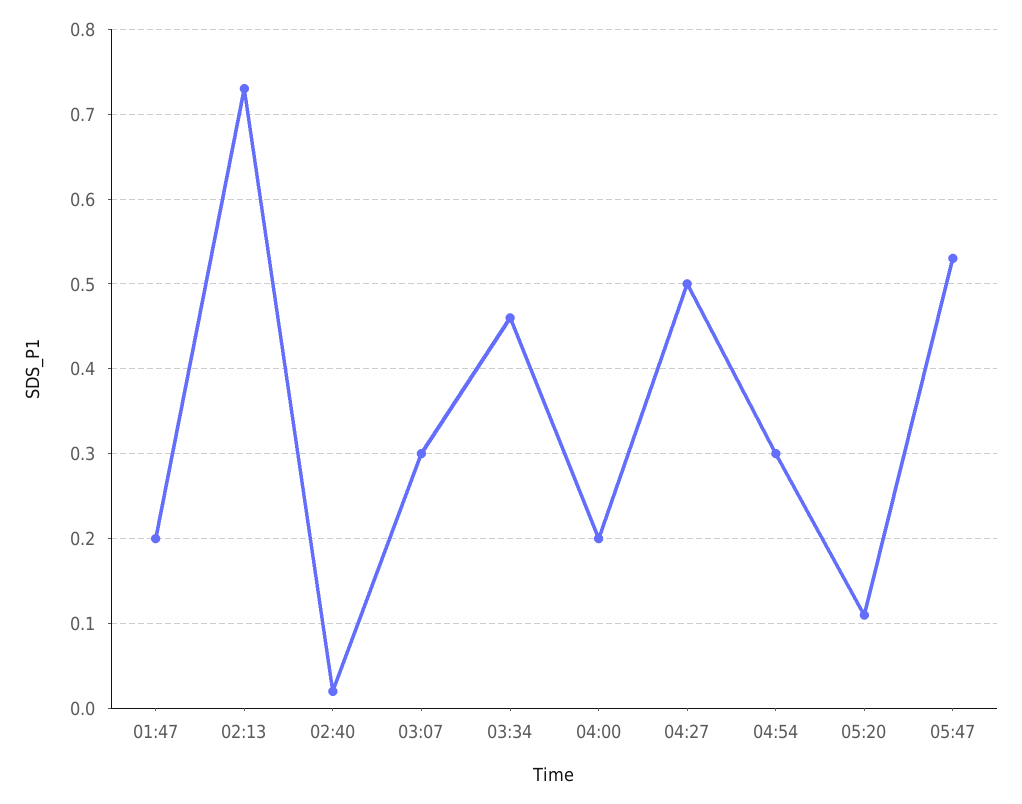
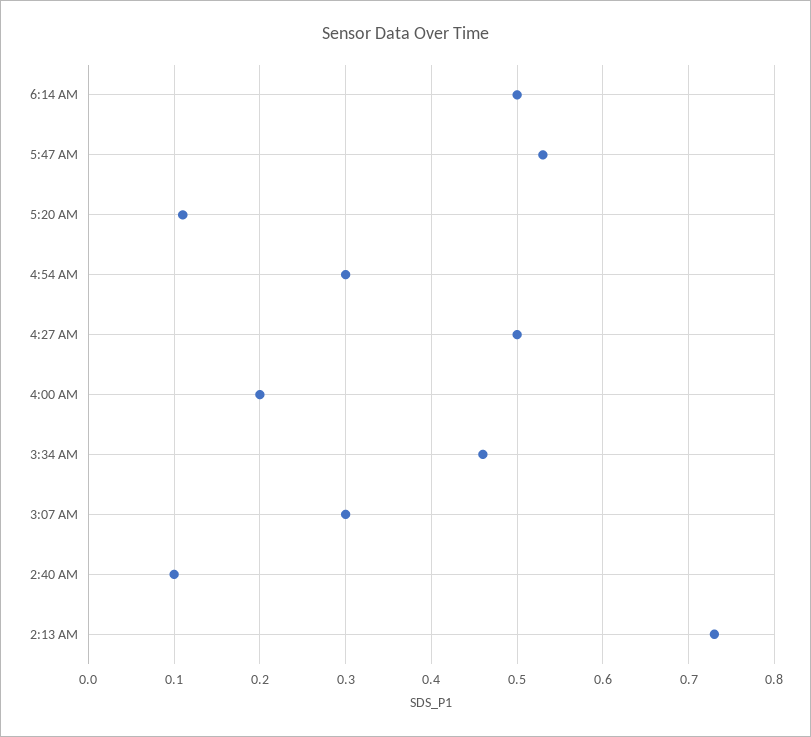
01:47: 0.2 -> none
02:40: 0.02 -> 0.1
6:14 AM: none -> 0.5

